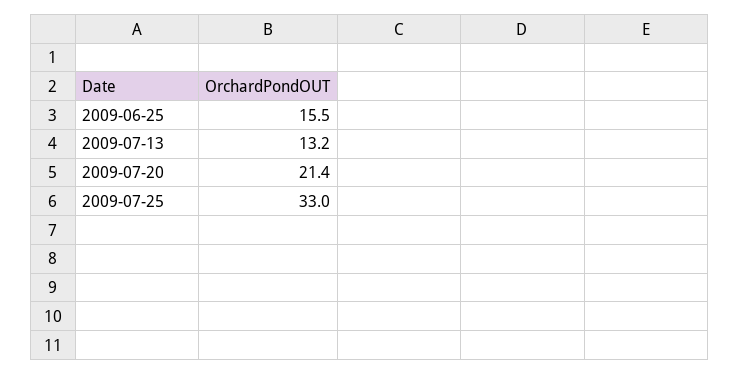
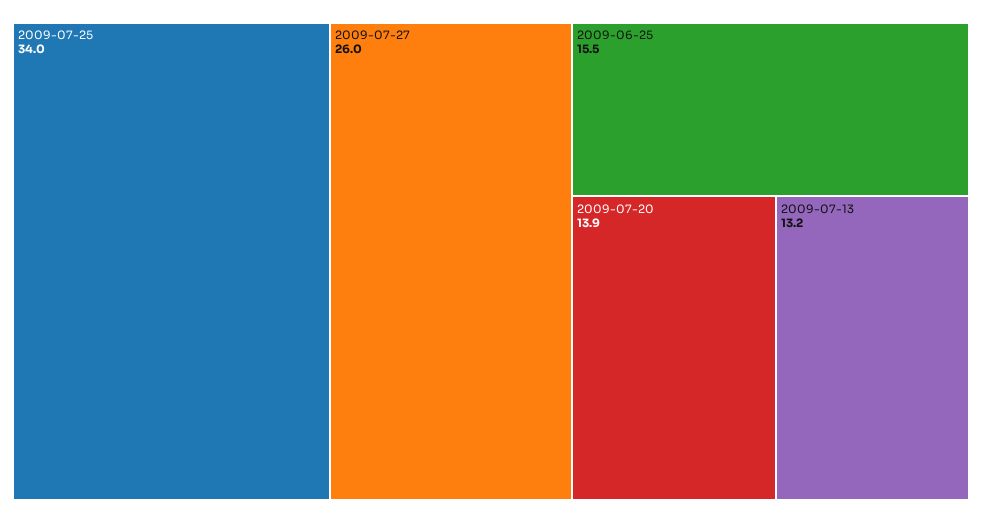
2009-07-20: 21.4 -> 13.9
2009-07-25: 33 -> 34
2009-07-27: none -> 26

